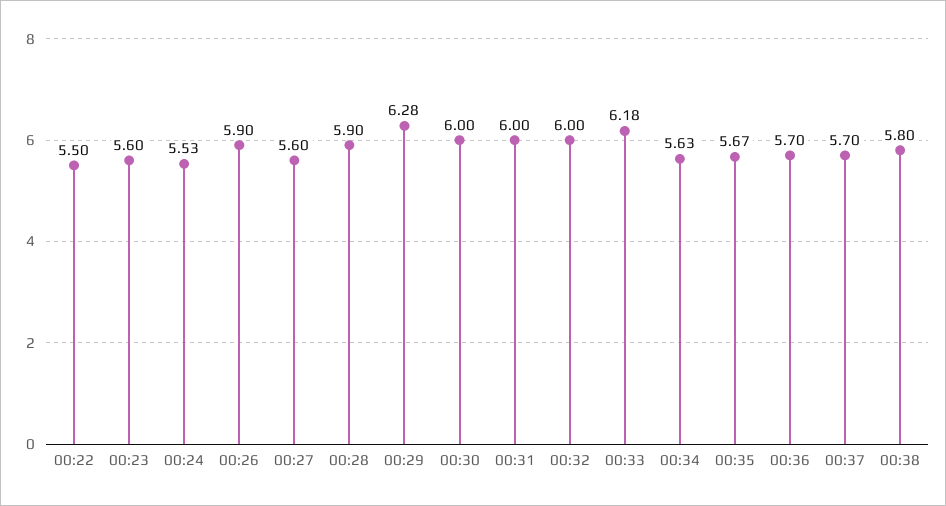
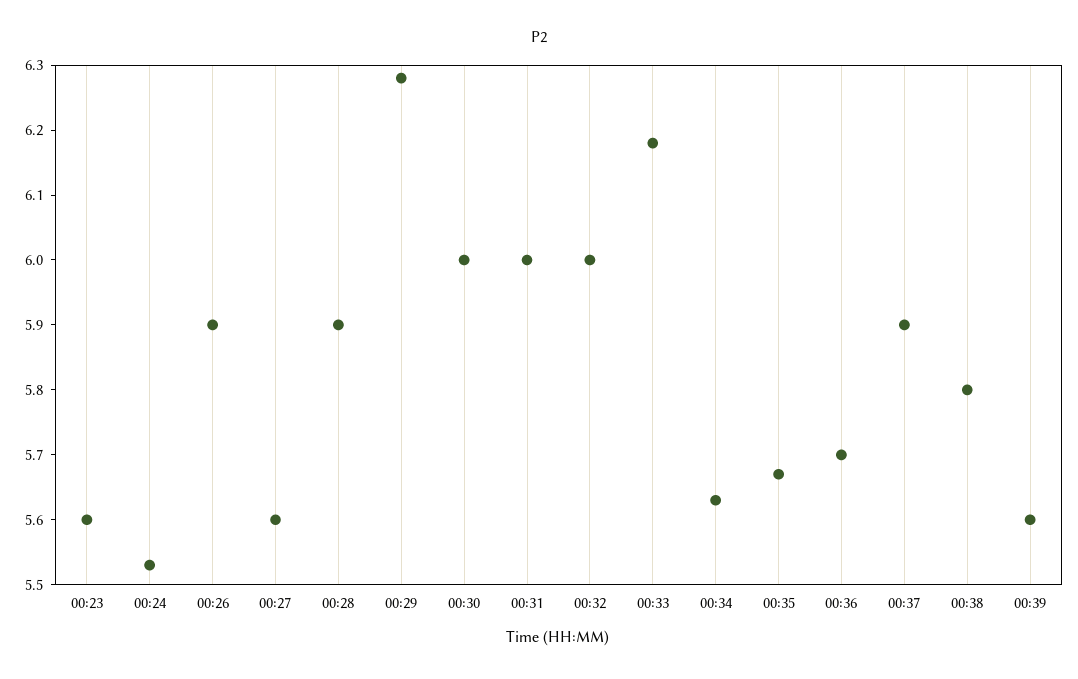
00:22: 5.5 -> none
00:37: 5.7 -> 5.9
00:39: none -> 5.6

